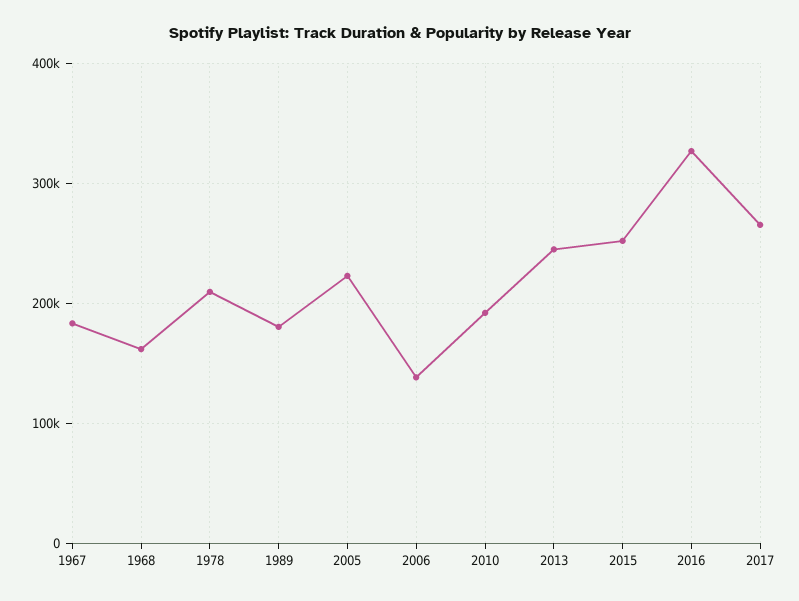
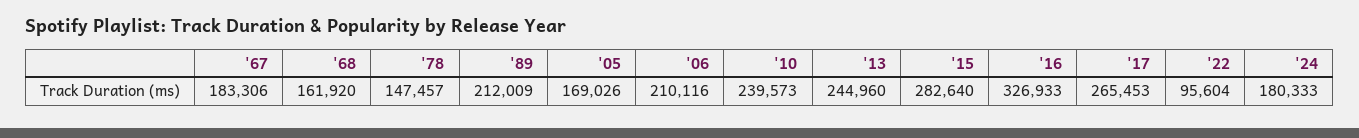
1978: 210000 -> 147457
1989: 180000 -> 212009
2005: 220000 -> 169026
2006: 140000 -> 210116
2010: 190000 -> 239573
2015: 250000 -> 282640
'22: none -> 95604
'24: none -> 180333

